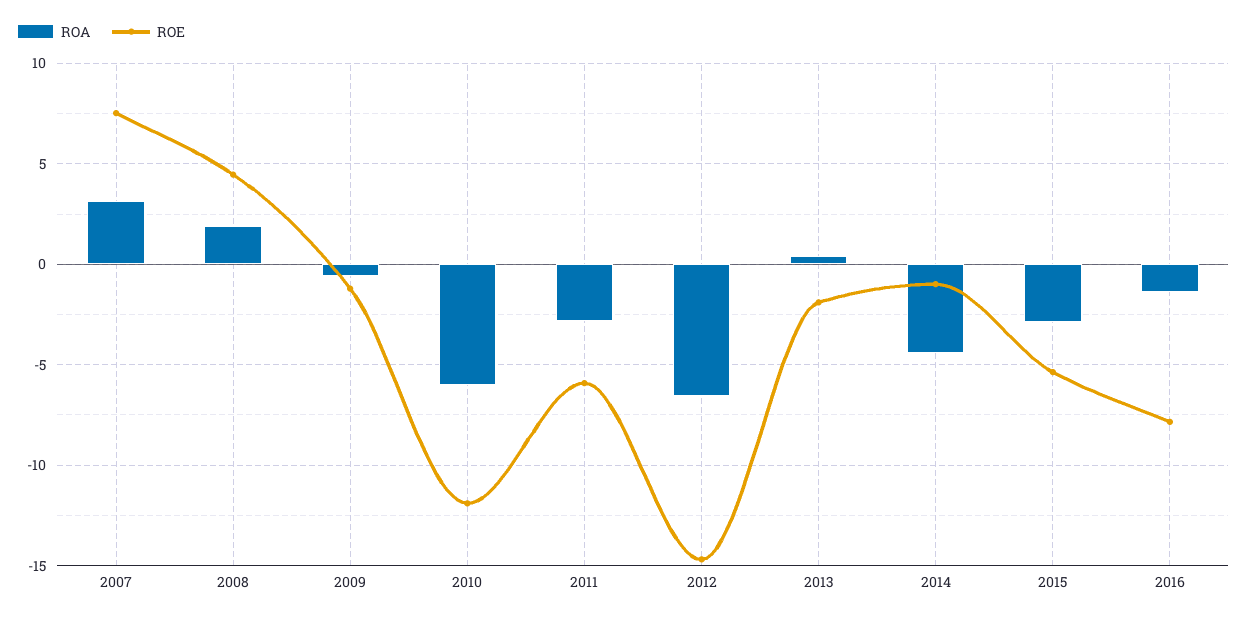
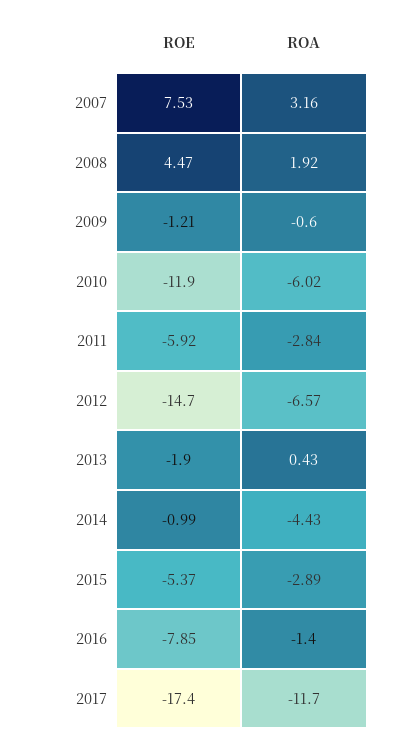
ROE, 2017: none -> -17.4
ROA, 2017: none -> -11.7

